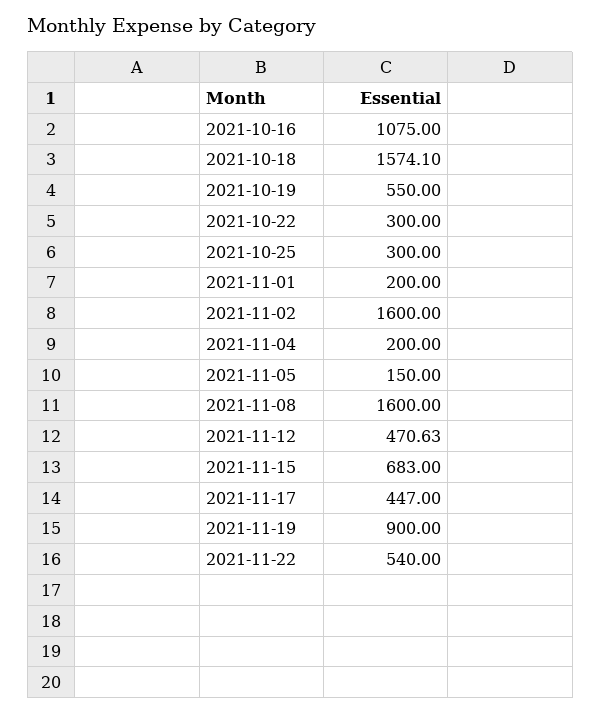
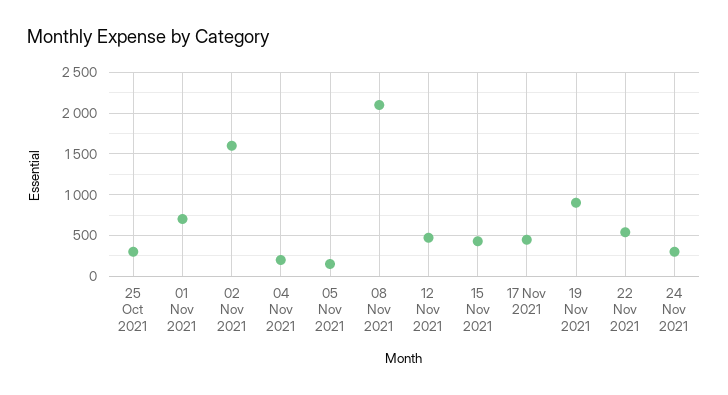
2021-10-16: 1075 -> none
2021-10-18: 1574.1 -> none
2021-10-19: 550 -> none
2021-10-22: 300 -> none
2021-11-01: 200 -> 700
2021-11-08: 1600 -> 2100
2021-11-15: 683 -> 400
24 Nov 2021: none -> 300

